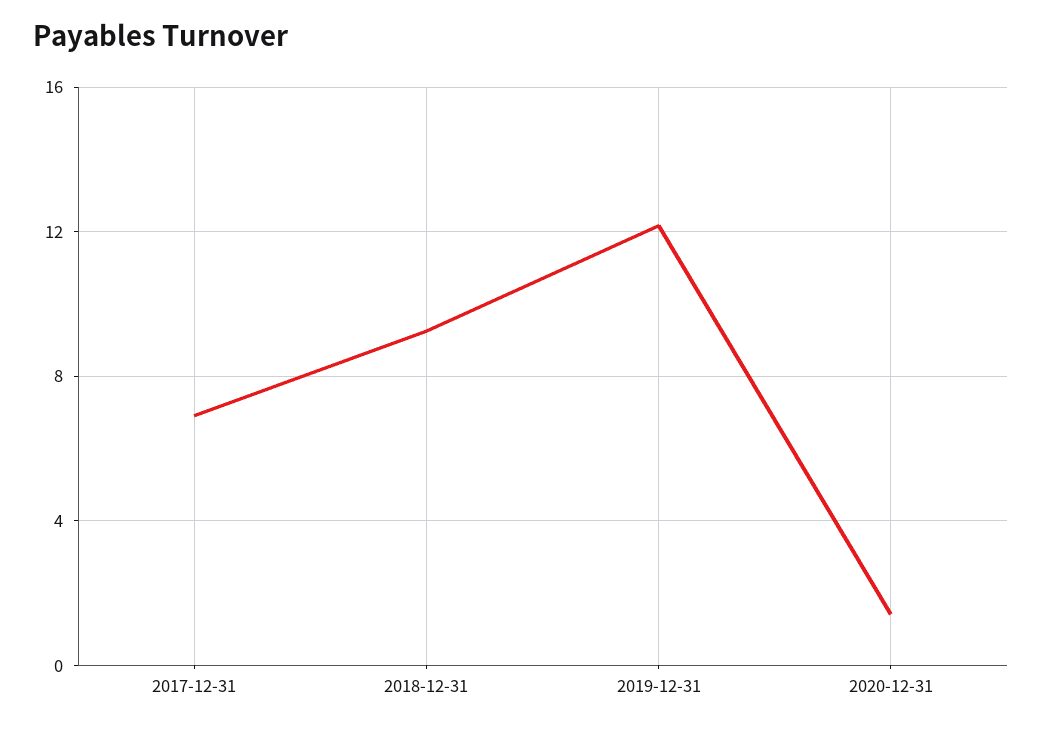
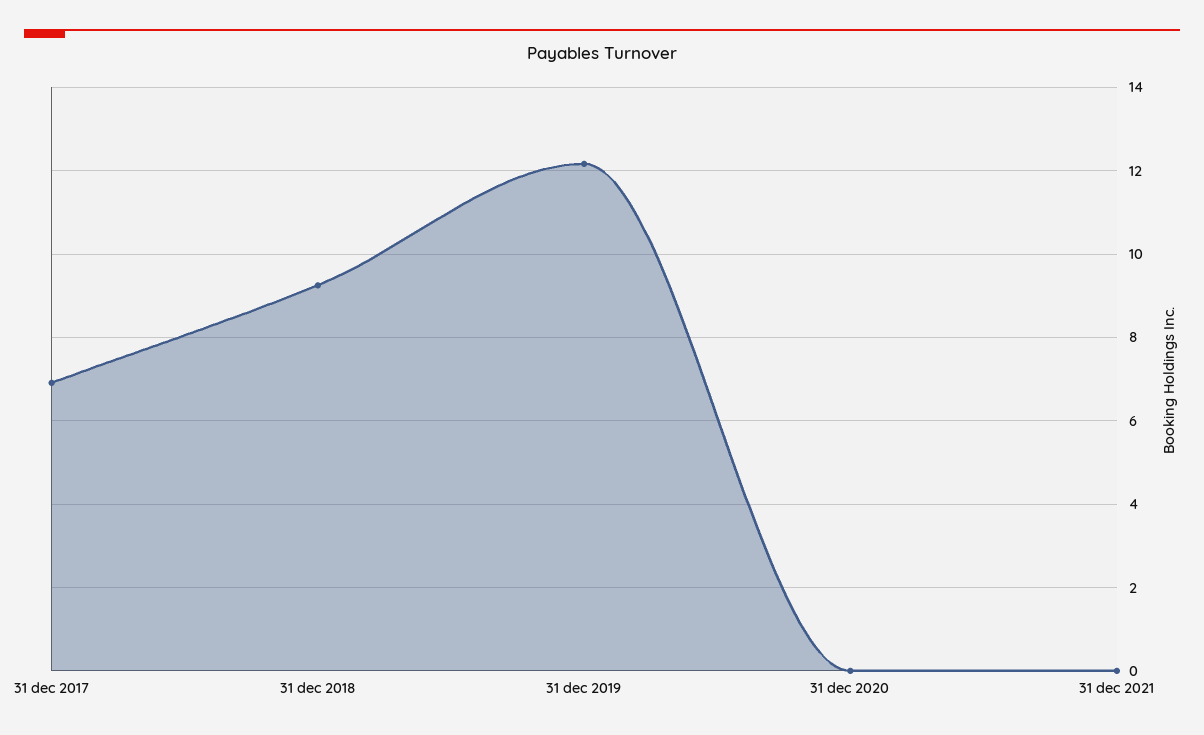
2020-12-31: 1.5 -> 0
31 dec 2021: none -> 0

